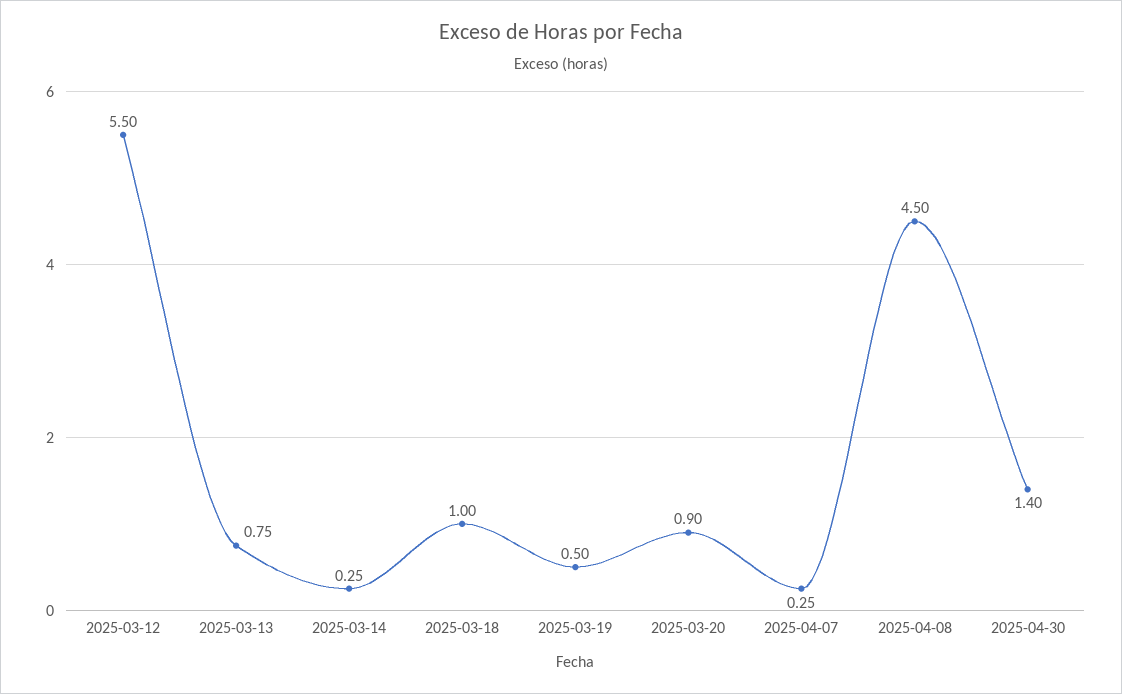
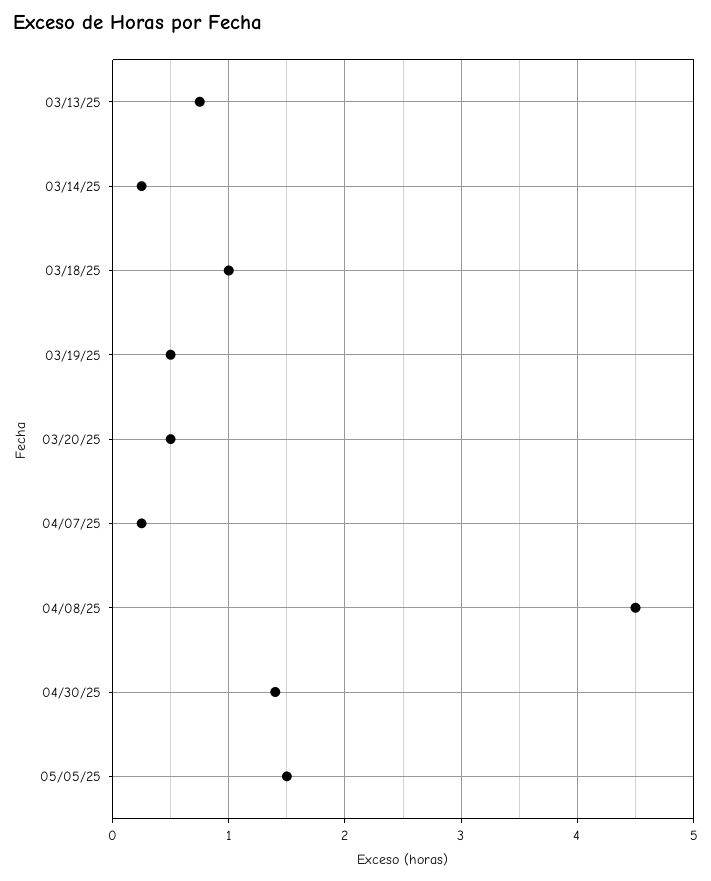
2025-03-12: 5.5 -> none
2025-03-20: 0.9 -> 0.5
05/05/25: none -> 1.5

